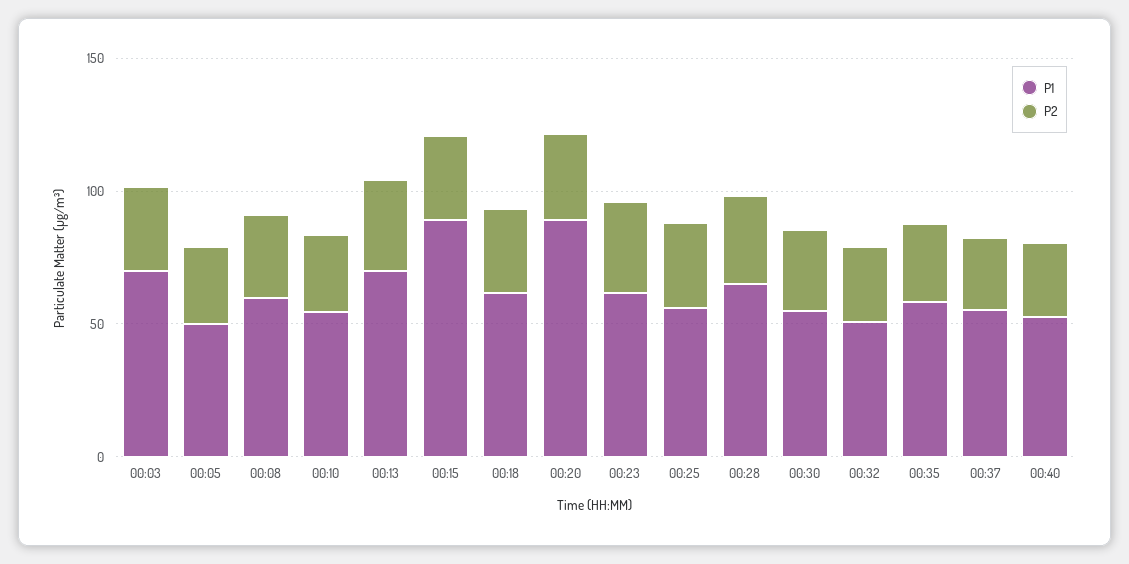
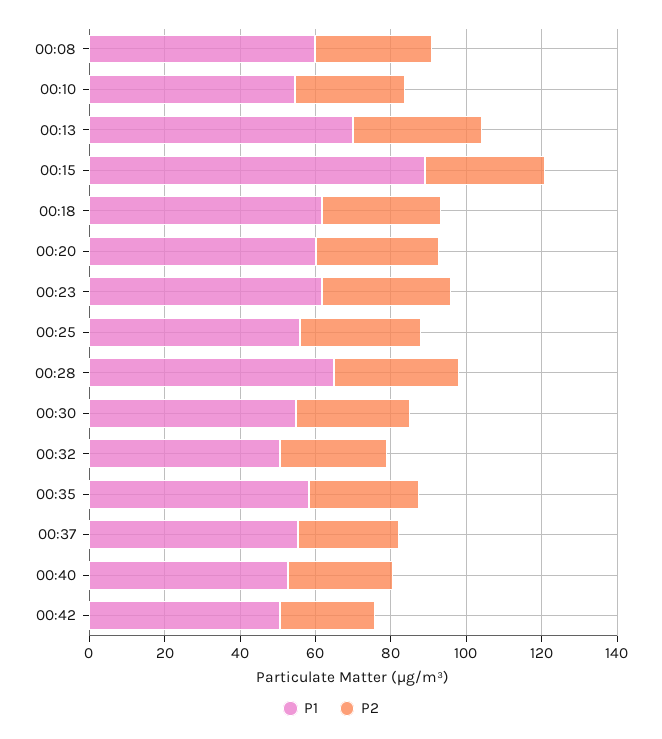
P1, 00:03: 70 -> none
P2, 00:03: 30 -> none
P1, 00:05: 50 -> none
P2, 00:05: 30 -> none
P1, 00:20: 90 -> 60
P1, 00:42: none -> 50
P2, 00:42: none -> 25

